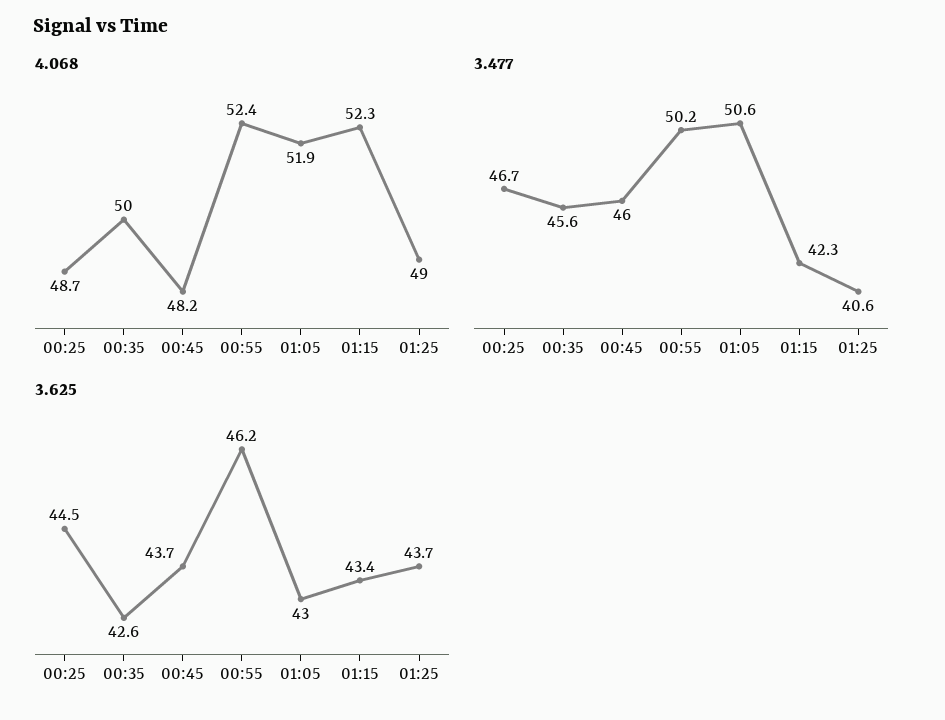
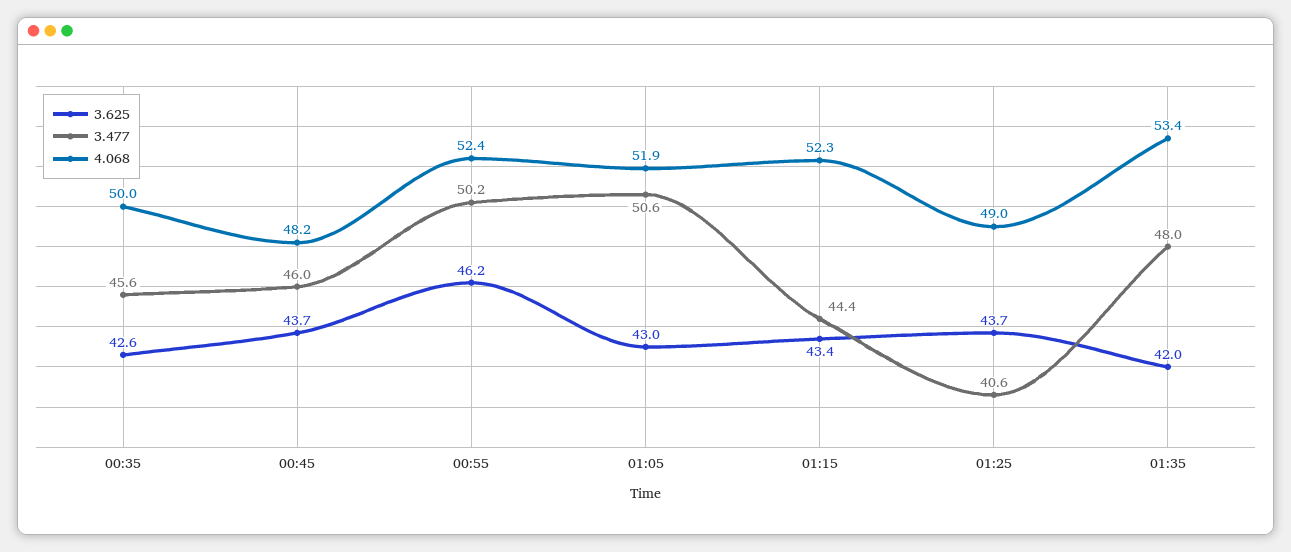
4.068, 00:25: 48.7 -> none
3.477, 00:25: 46.7 -> none
3.477, 01:15: 42.3 -> 44.4
3.625, 00:25: 44.5 -> none
3.625, 01:35: none -> 42
3.477, 01:35: none -> 48
4.068, 01:35: none -> 53.4

